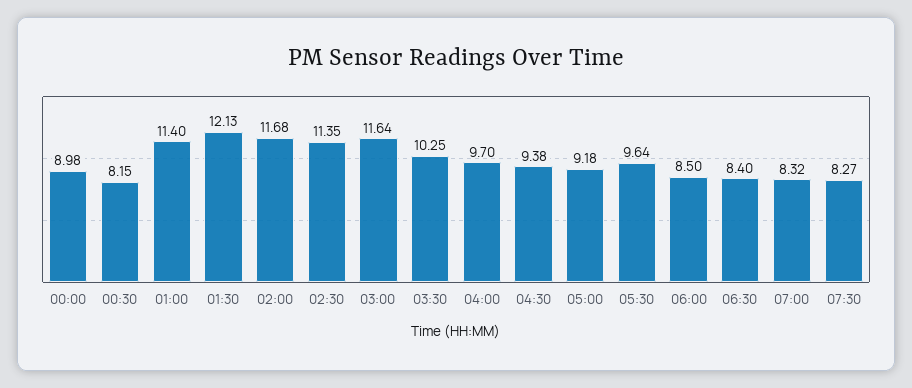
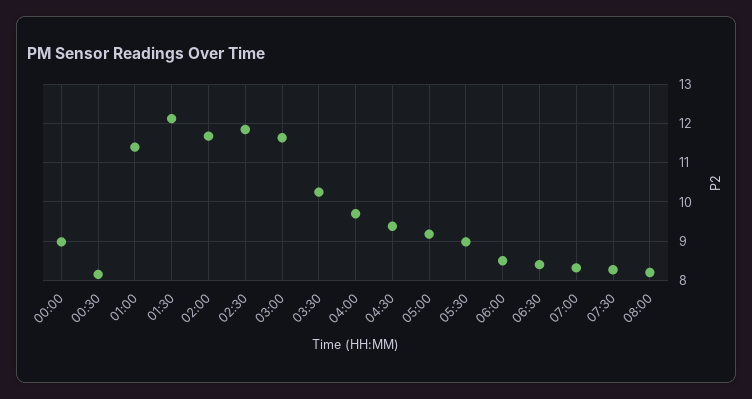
02:30: 11.35 -> 11.8
05:30: 9.64 -> 9
08:00: none -> 8.2

